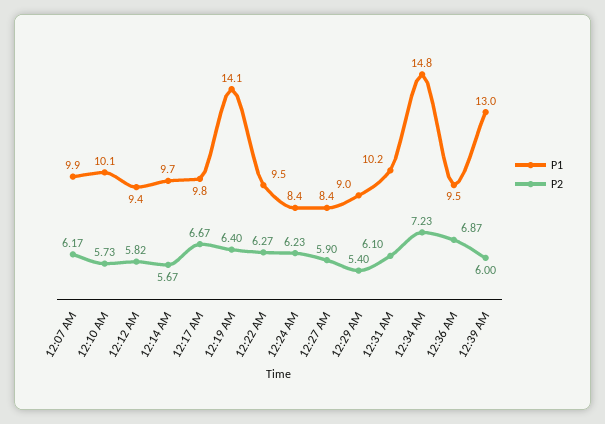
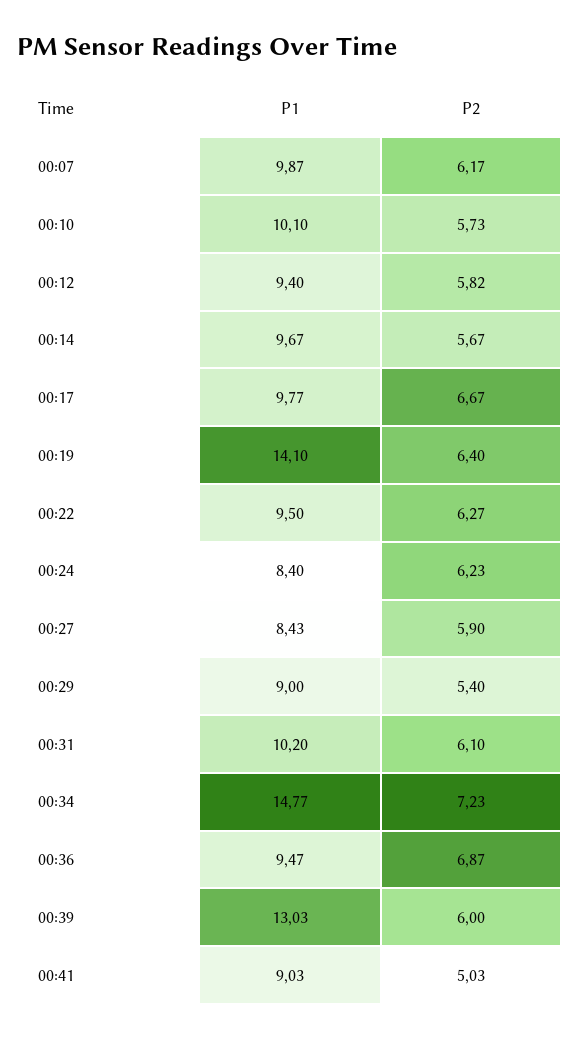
P1, 00:41: none -> 9.03
P2, 00:41: none -> 5.03

